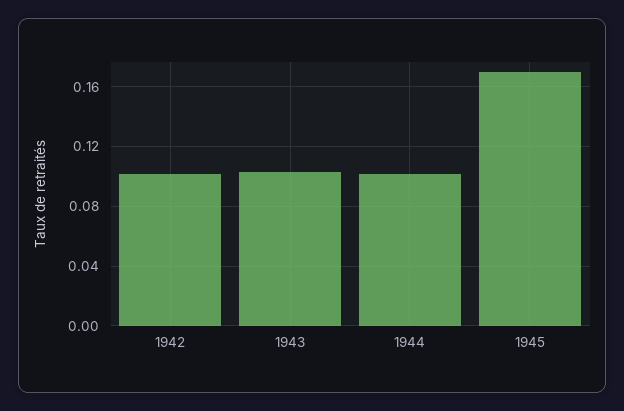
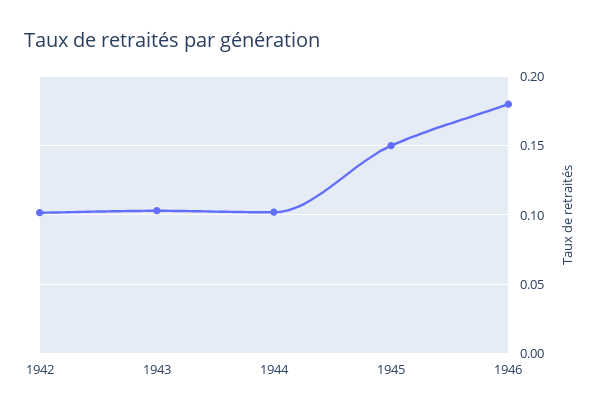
1945: 0.17 -> 0.15
1946: none -> 0.18

